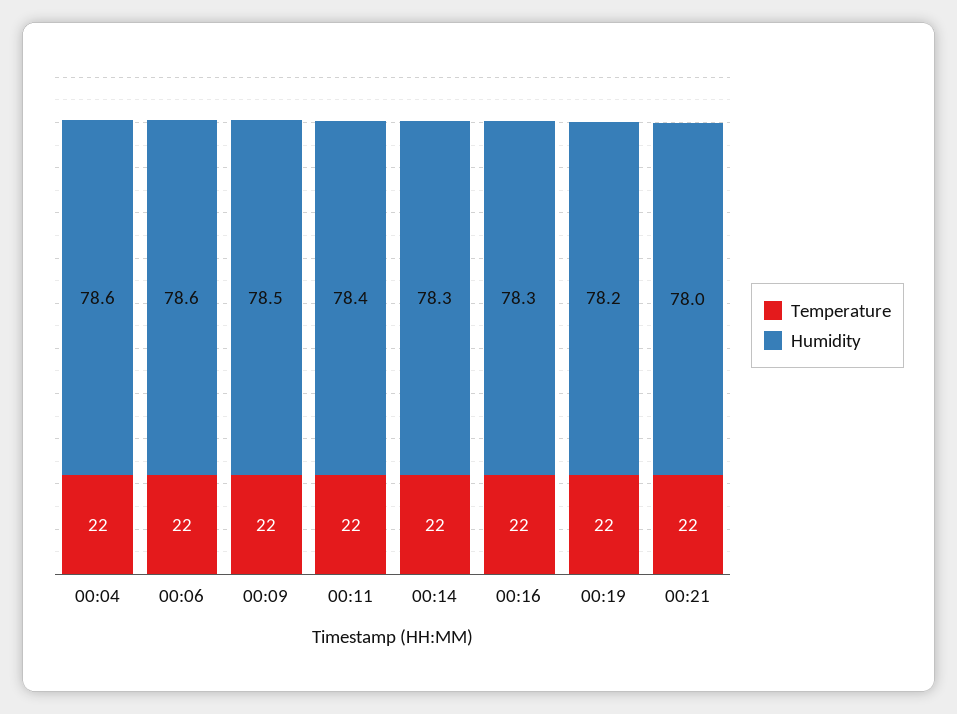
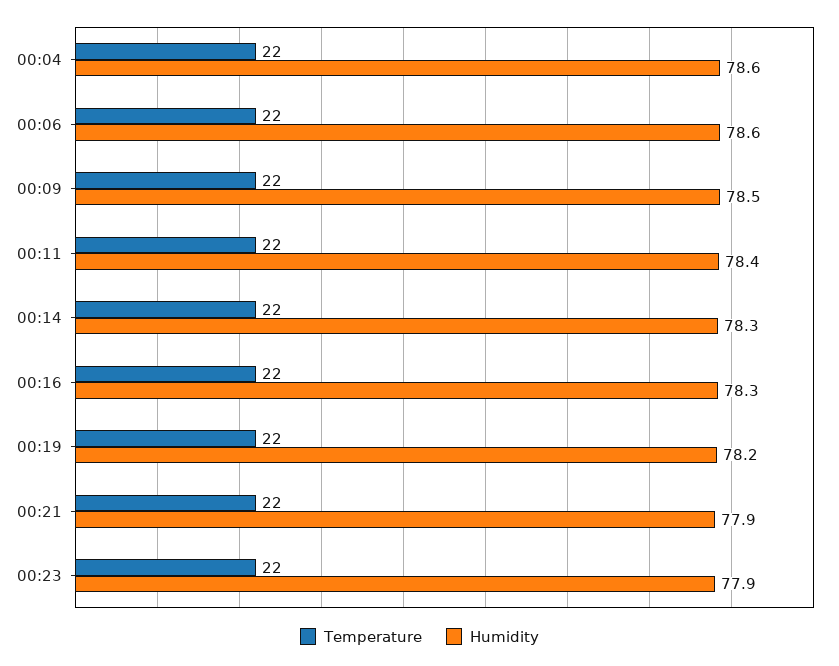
Humidity, 00:21: 78 -> 77.9
Temperature, 00:23: none -> 22
Humidity, 00:23: none -> 77.9

